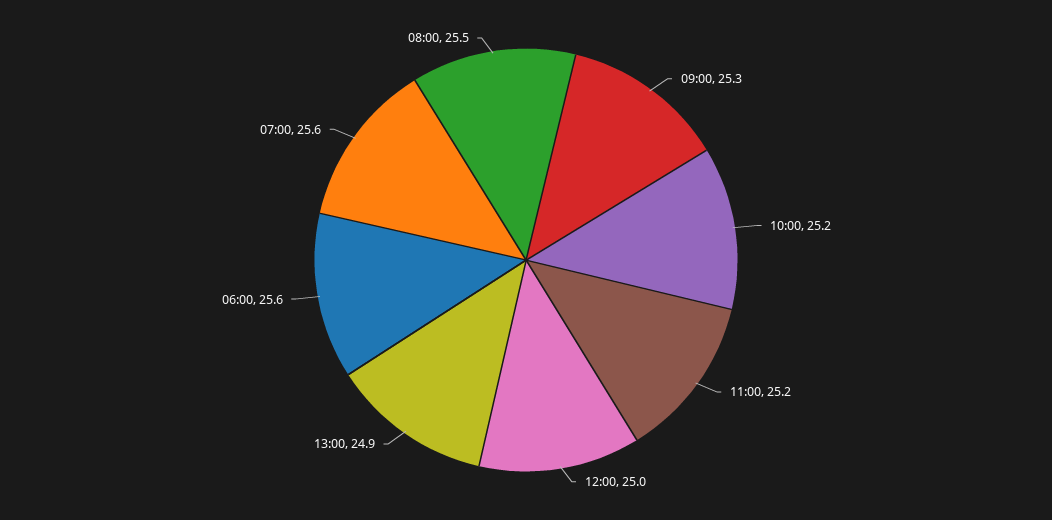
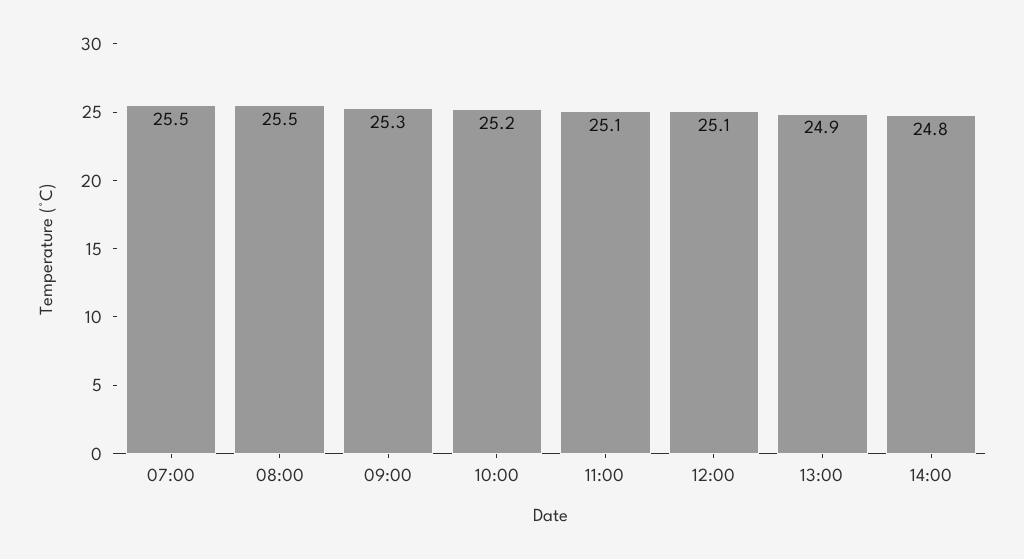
11:00: 25.2 -> 25.1
12:00: 25 -> 25.1
06:00: 25.6 -> none
07:00: 25.6 -> 25.5
14:00: none -> 24.8

